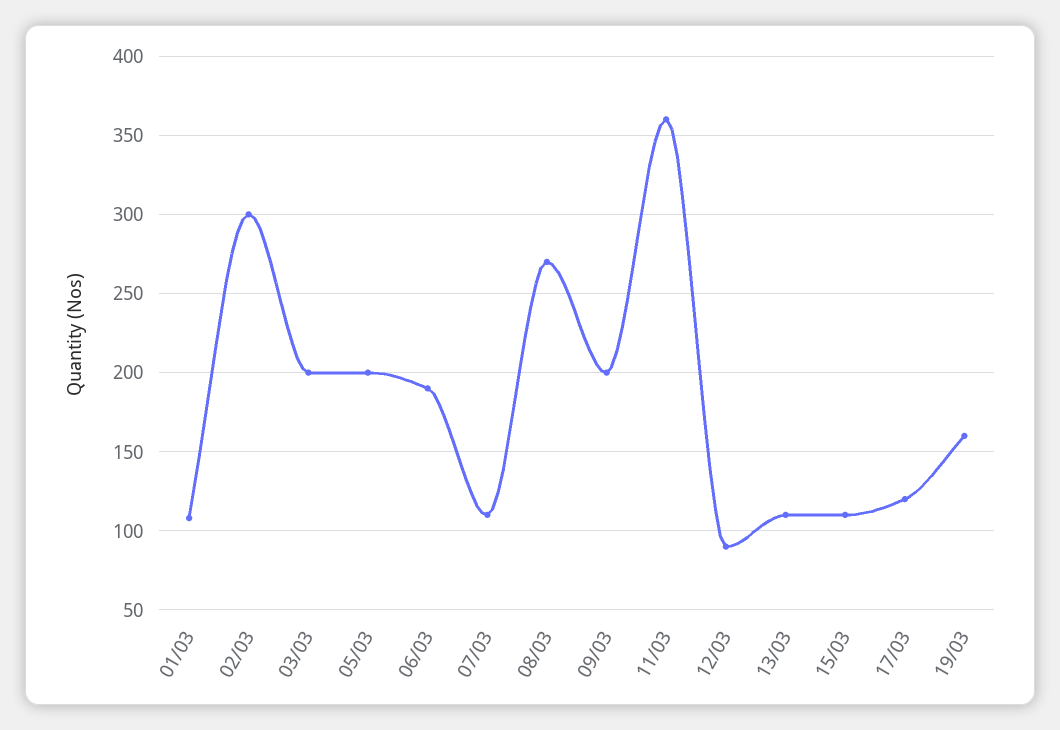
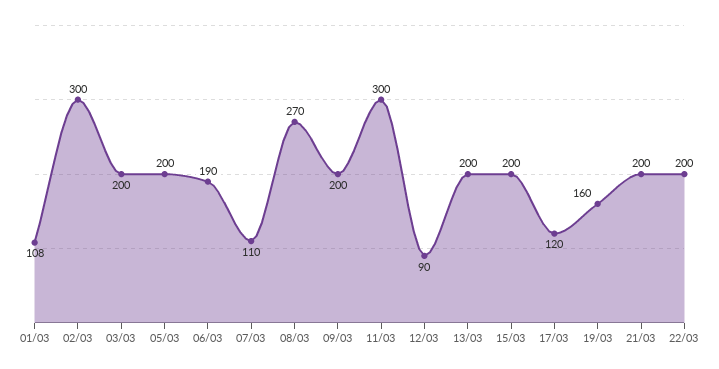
11/03: 360 -> 300
13/03: 110 -> 200
15/03: 110 -> 200
21/03: none -> 200
22/03: none -> 200

